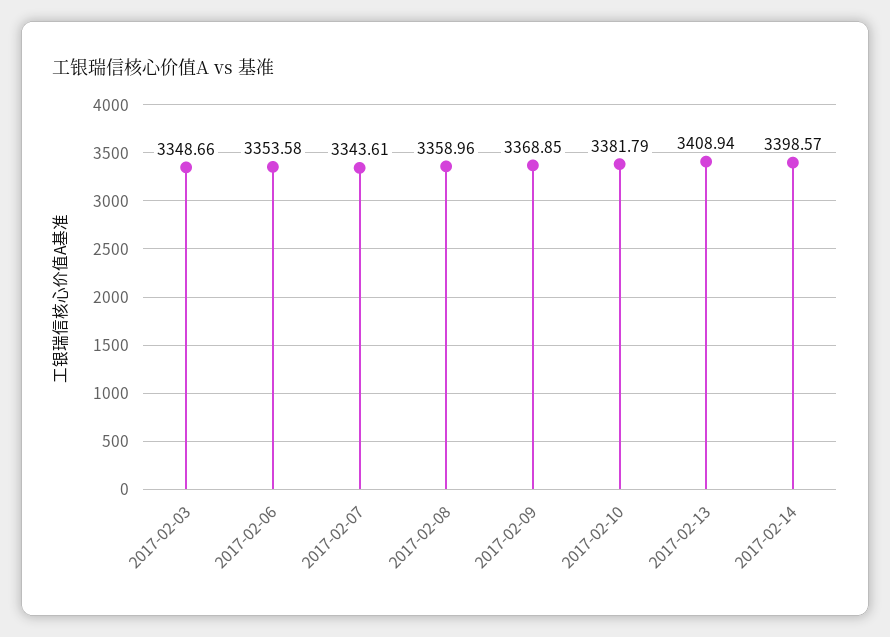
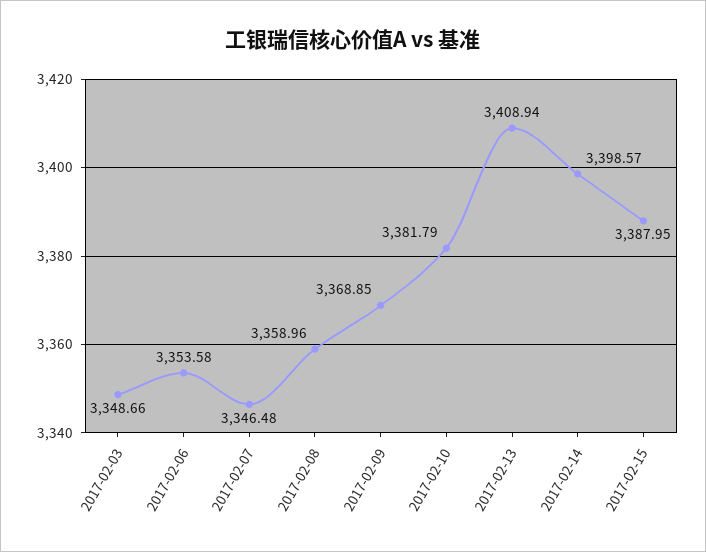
2017-02-07: 3343.61 -> 3346.48
2017-02-15: none -> 3387.95

